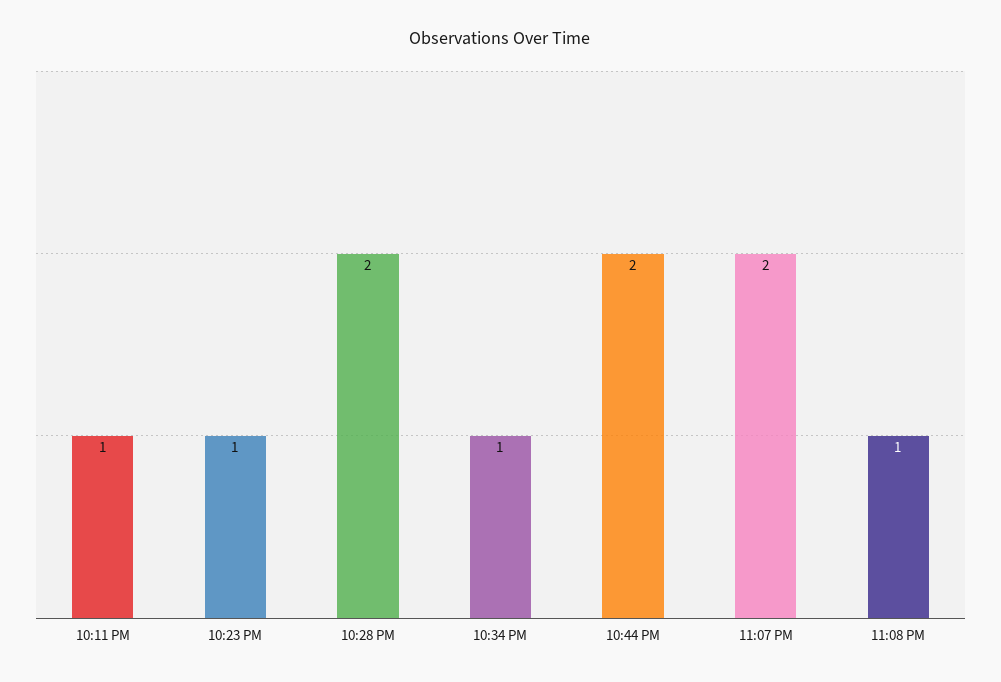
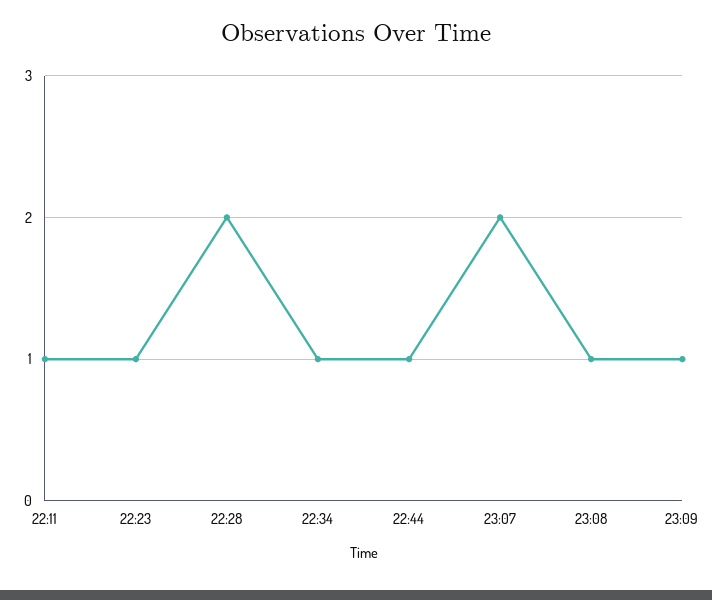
10:44 PM: 2 -> 1
23:09: none -> 1

